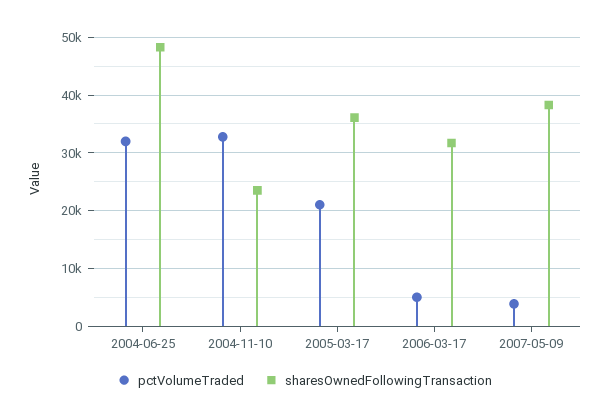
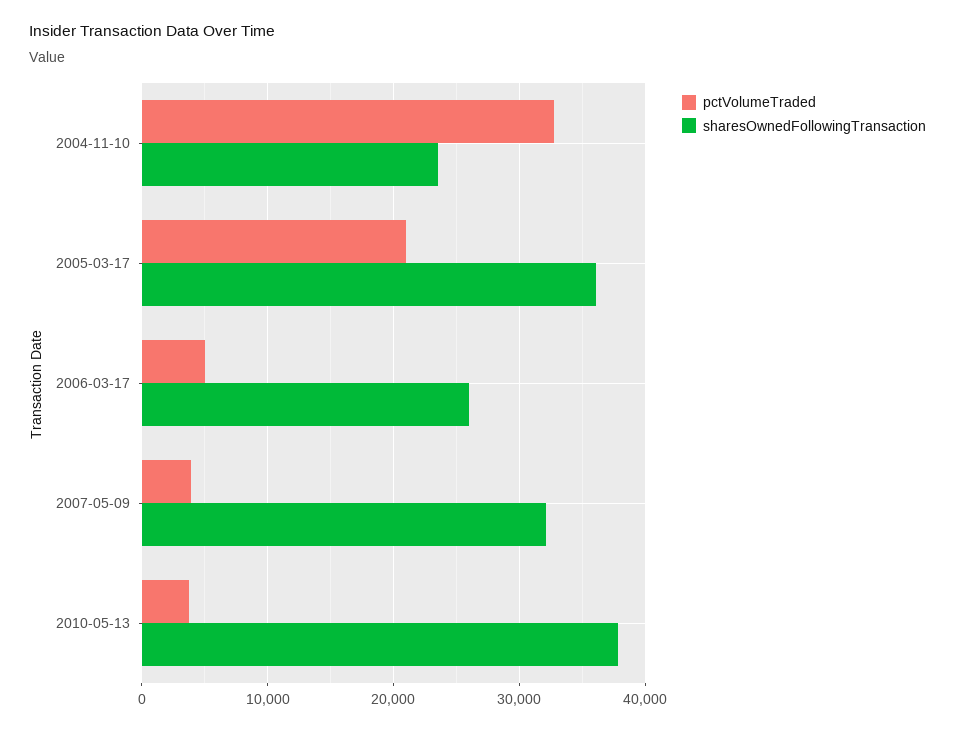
pctVolumeTraded, 2004-06-25: 32000 -> none
sharesOwnedFollowingTransaction, 2004-06-25: 48000 -> none
sharesOwnedFollowingTransaction, 2006-03-17: 32000 -> 26000
sharesOwnedFollowingTransaction, 2007-05-09: 38000 -> 32000
pctVolumeTraded, 2010-05-13: none -> 4000
sharesOwnedFollowingTransaction, 2010-05-13: none -> 38000

